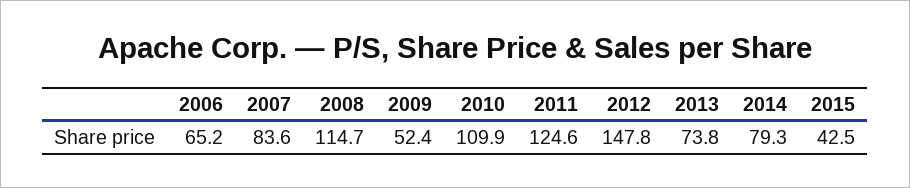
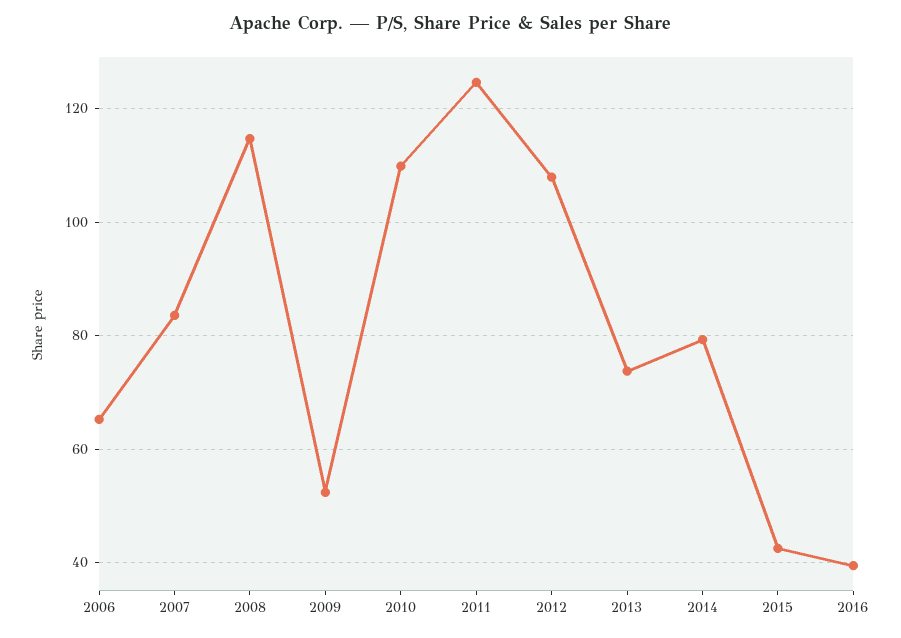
2012: 147.8 -> 108
2016: none -> 40

